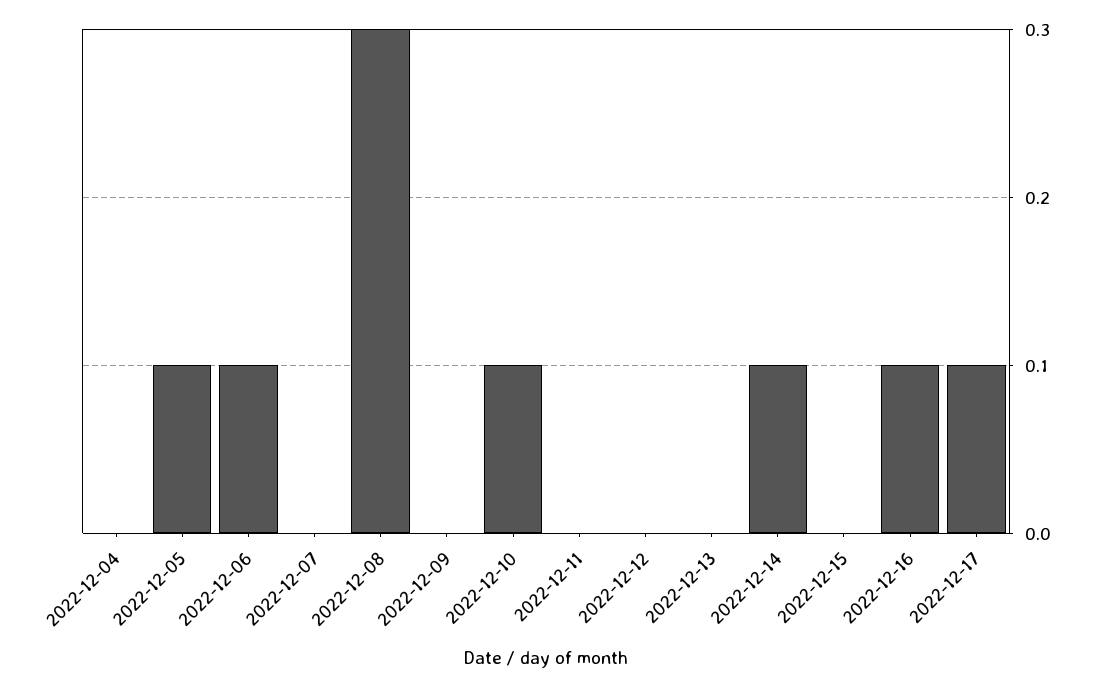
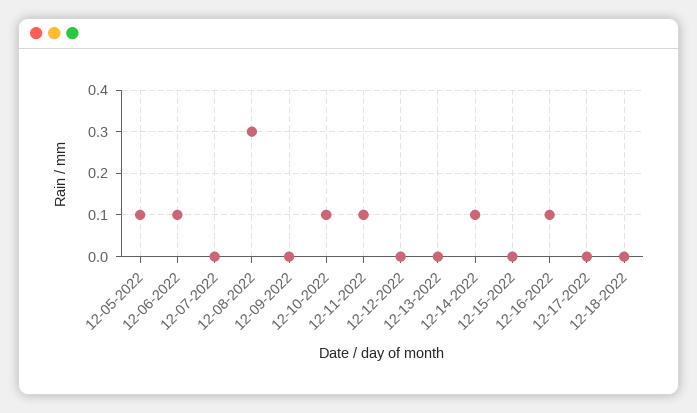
2022-12-04: 0 -> none
2022-12-11: 0 -> 0.1
2022-12-17: 0.1 -> 0
12-18-2022: none -> 0

